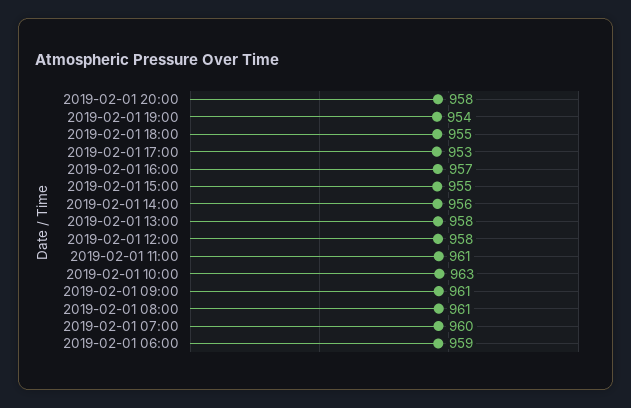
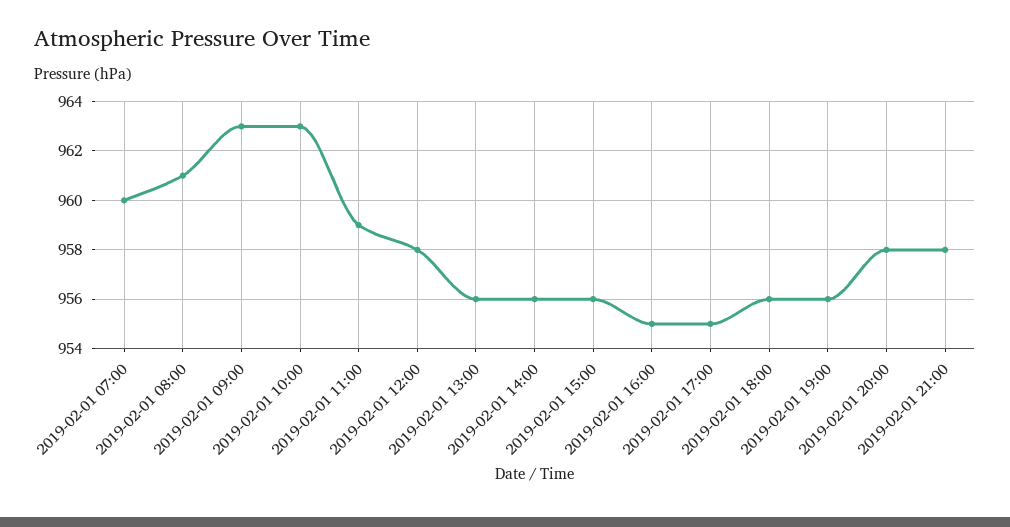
2019-02-01 19:00: 954 -> 956
2019-02-01 18:00: 955 -> 956
2019-02-01 17:00: 953 -> 955
2019-02-01 16:00: 957 -> 955
2019-02-01 15:00: 955 -> 956
2019-02-01 13:00: 958 -> 956
2019-02-01 11:00: 961 -> 959
2019-02-01 09:00: 961 -> 963
2019-02-01 06:00: 959 -> none
2019-02-01 21:00: none -> 958

